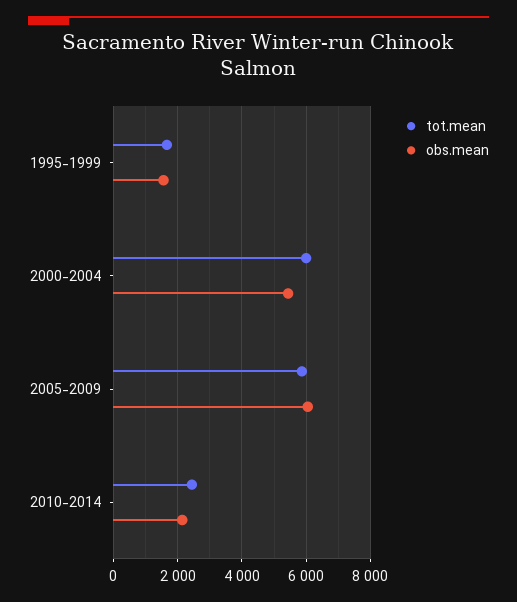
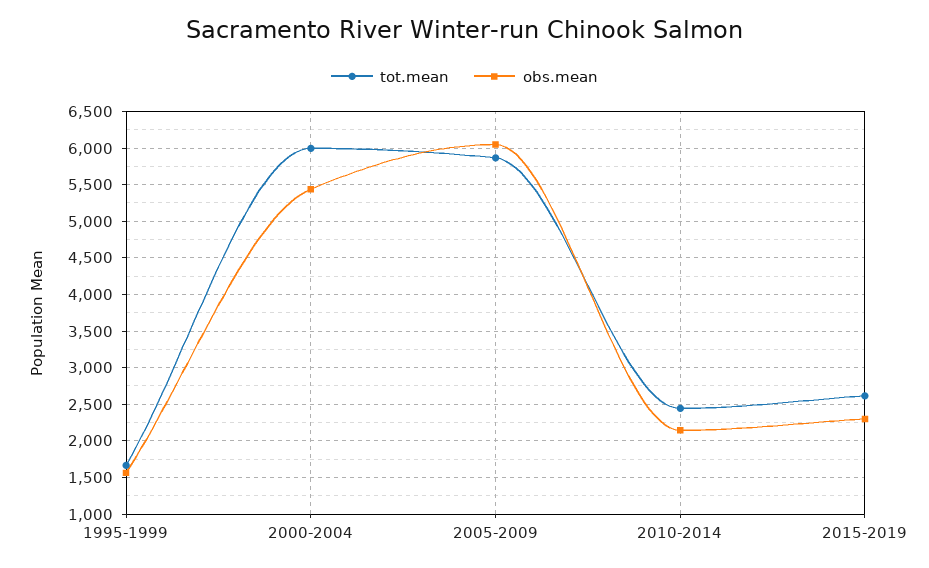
tot.mean, 2015-2019: none -> 2600
obs.mean, 2015-2019: none -> 2300

